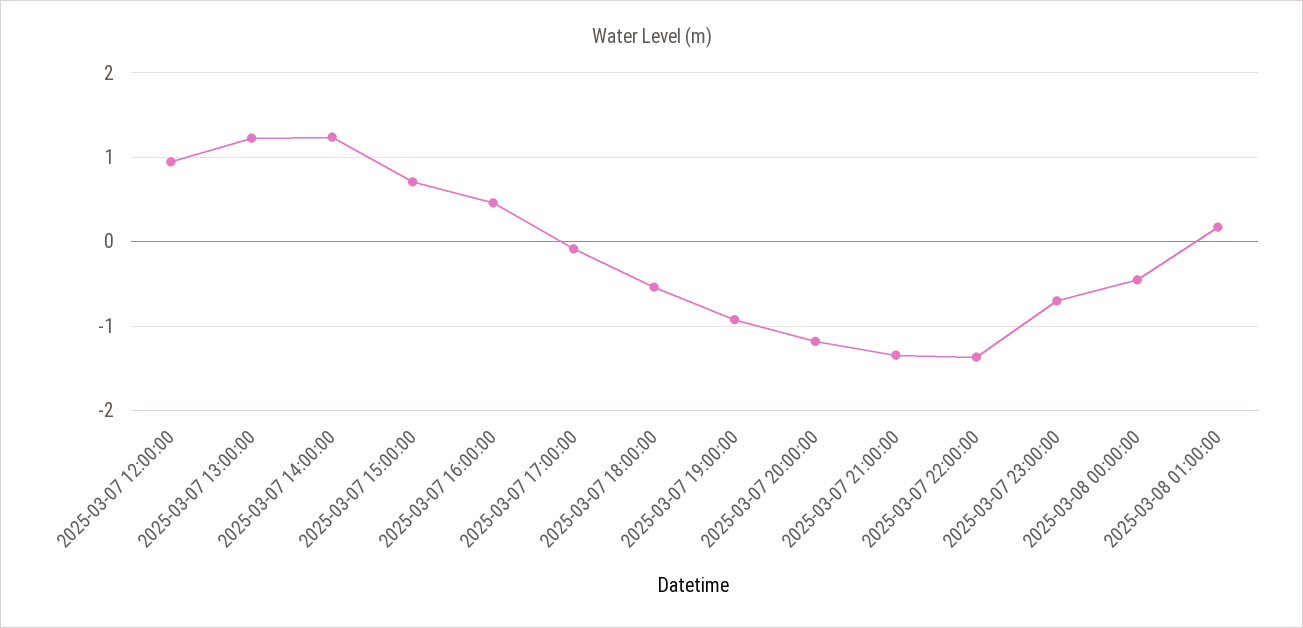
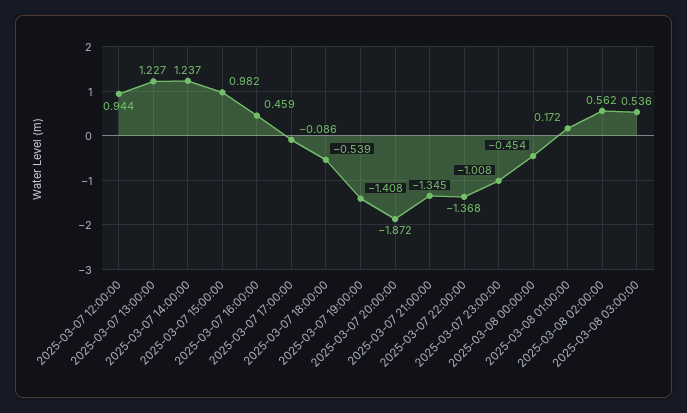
2025-03-07 15:00:00: 0.7 -> 0.982
2025-03-07 19:00:00: -0.9 -> -1.408
2025-03-07 20:00:00: -1.2 -> -1.872
2025-03-07 23:00:00: -0.7 -> -1.008
2025-03-08 02:00:00: none -> 0.562
2025-03-08 03:00:00: none -> 0.536

